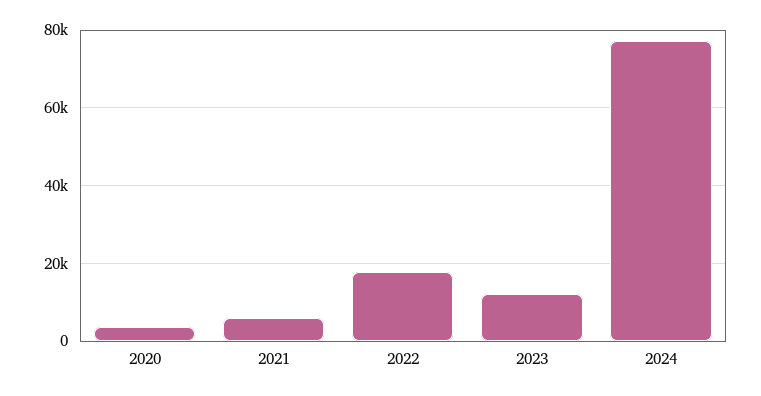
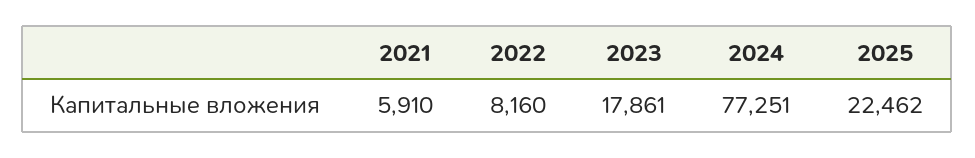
2020: 4000 -> none
2022: 18000 -> 8160
2023: 12000 -> 17861
2025: none -> 22462

